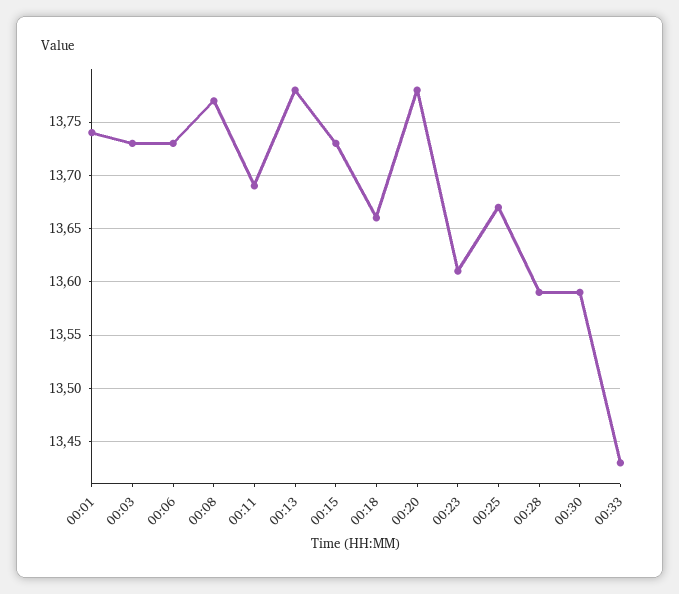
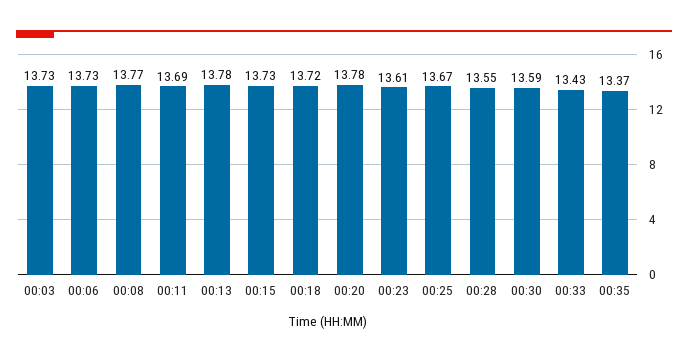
00:01: 13.74 -> none
00:18: 13.66 -> 13.72
00:28: 13.59 -> 13.55
00:35: none -> 13.37

